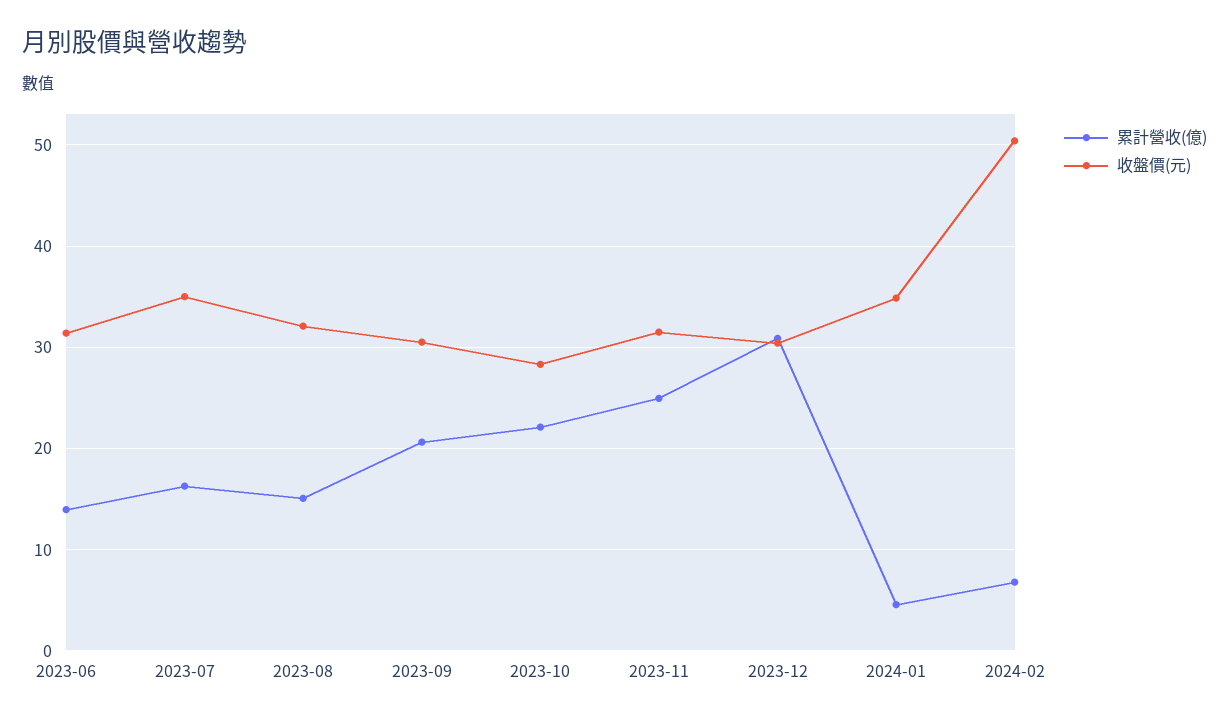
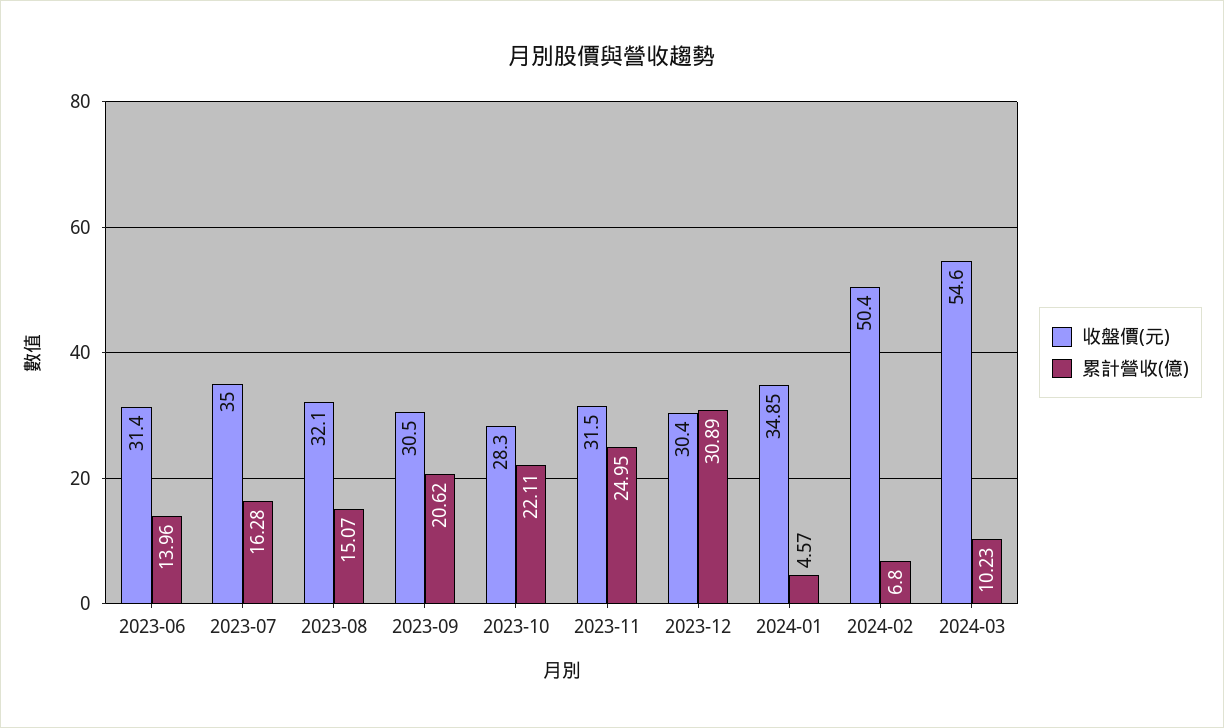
收盤價(元), 2024-03: none -> 54.6
累計營收(億), 2024-03: none -> 10.23

